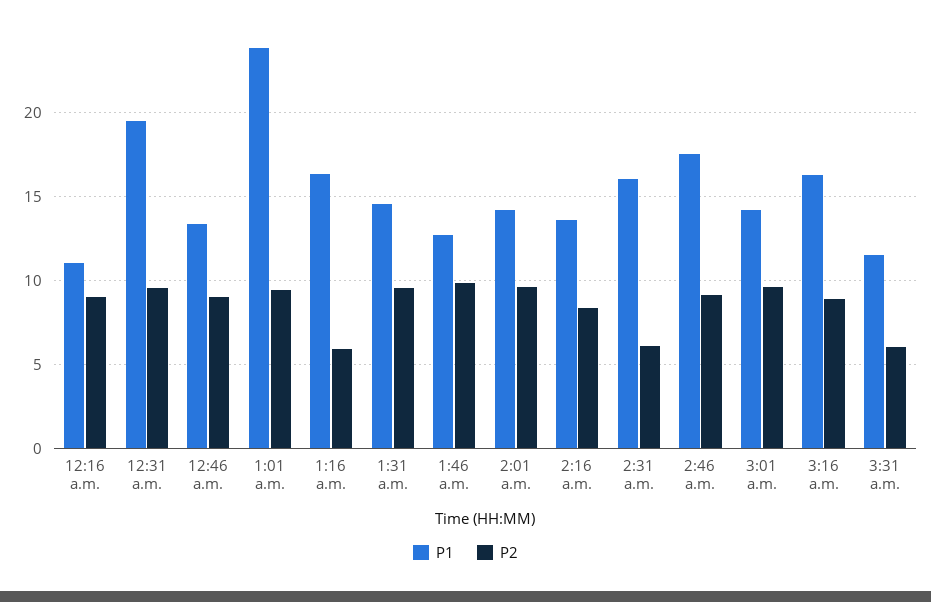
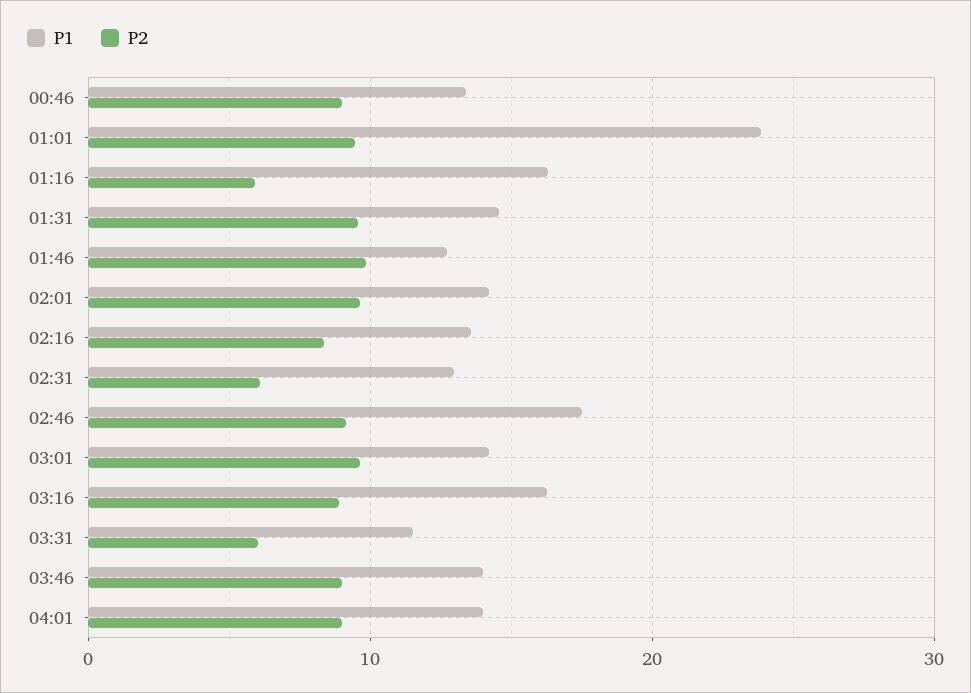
P1, 12:16 a.m.: 11 -> none
P2, 12:16 a.m.: 9 -> none
P1, 12:31 a.m.: 19.5 -> none
P2, 12:31 a.m.: 9.5 -> none
P1, 2:31 a.m.: 16 -> 13
P1, 03:46: none -> 14
P2, 03:46: none -> 9
P1, 04:01: none -> 14
P2, 04:01: none -> 9

